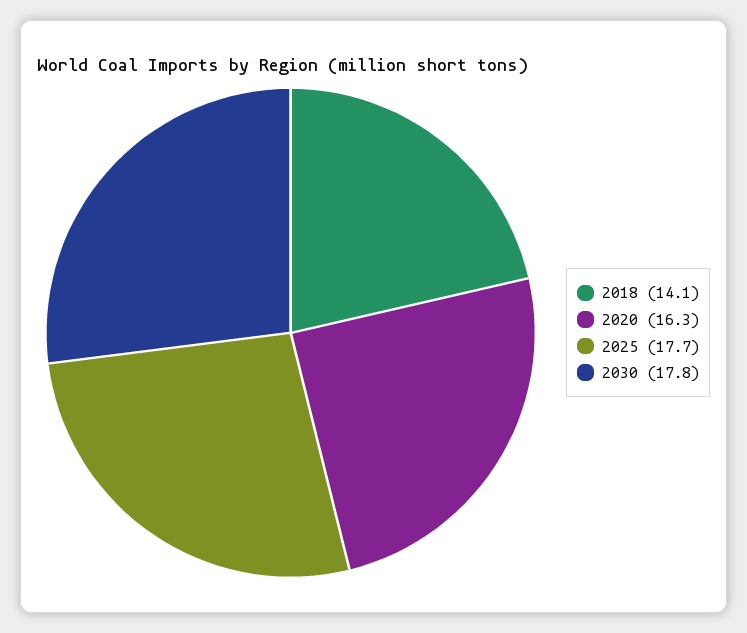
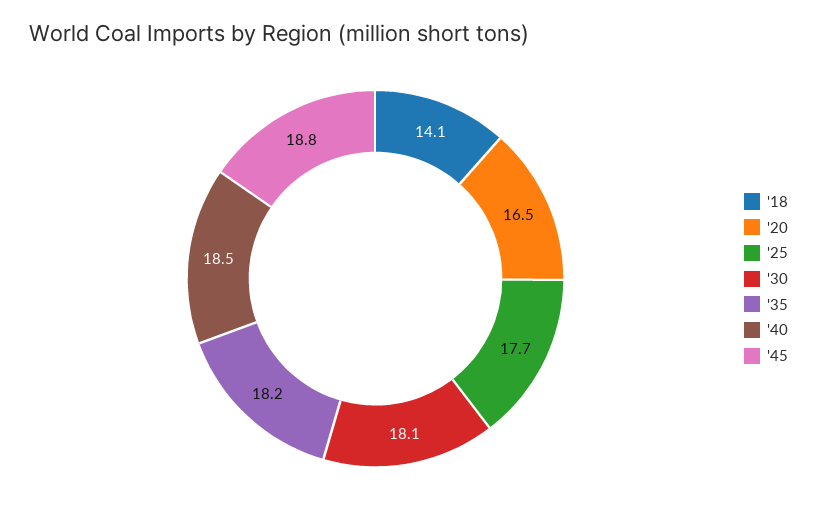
2020: 16.3 -> 16.5
2030: 17.8 -> 18.1
'35: none -> 18.2
'40: none -> 18.5
'45: none -> 18.8

